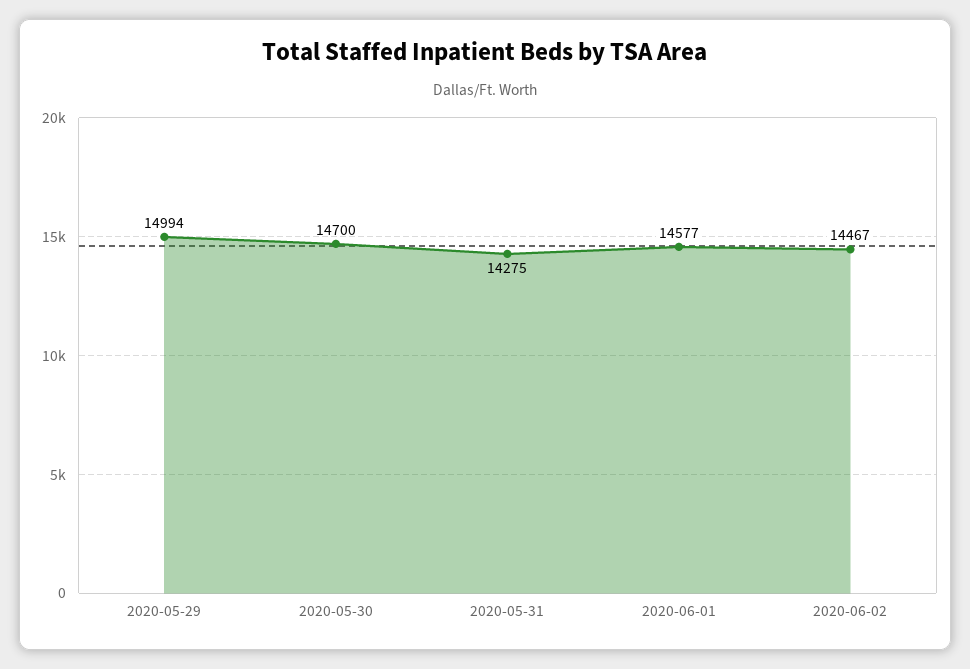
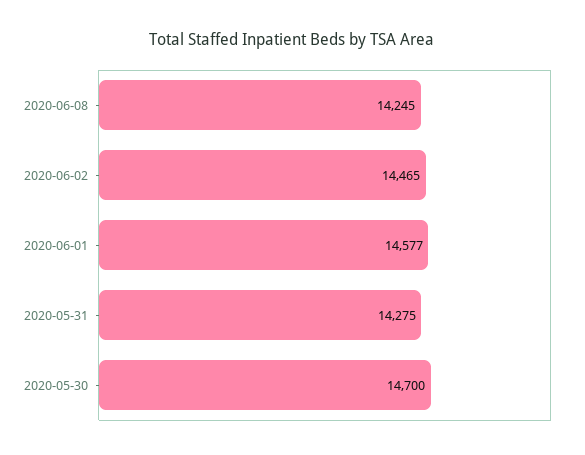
2020-05-29: 14994 -> none
2020-06-02: 14467 -> 14465
2020-06-08: none -> 14245

